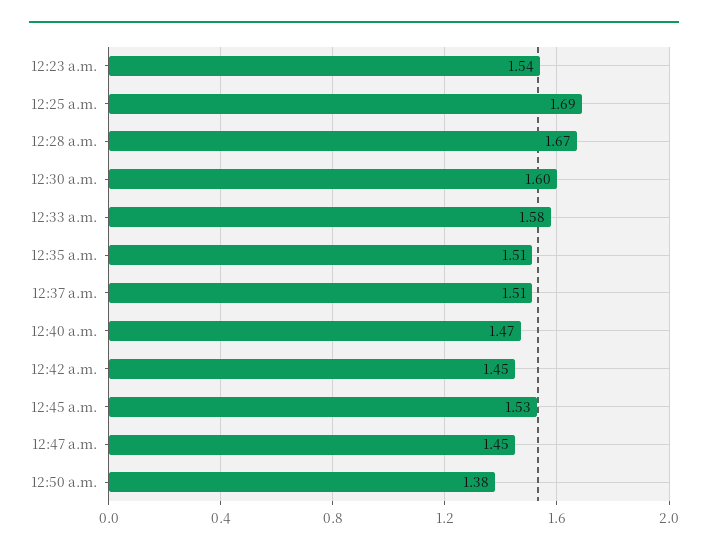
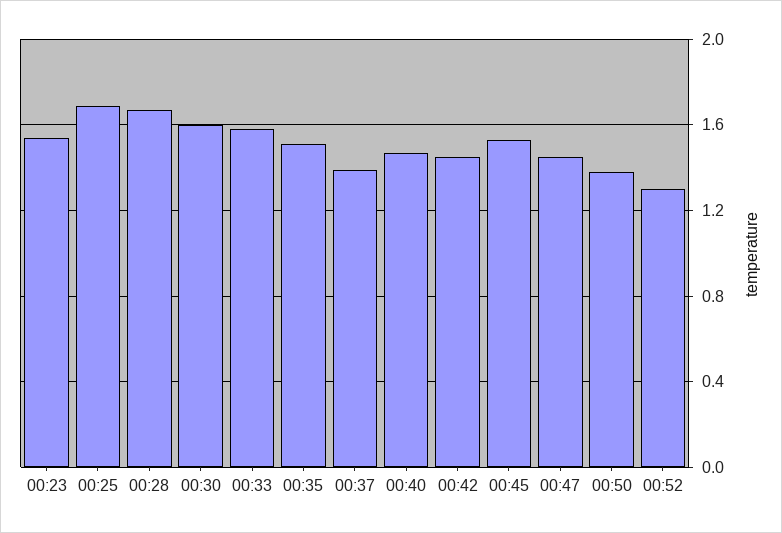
12:37 a.m.: 1.51 -> 1.4
00:52: none -> 1.3

